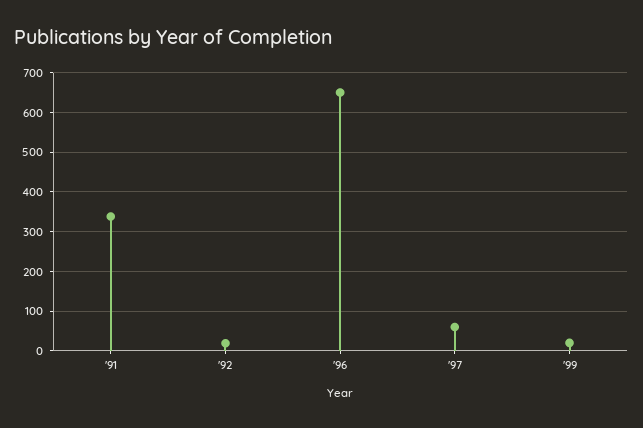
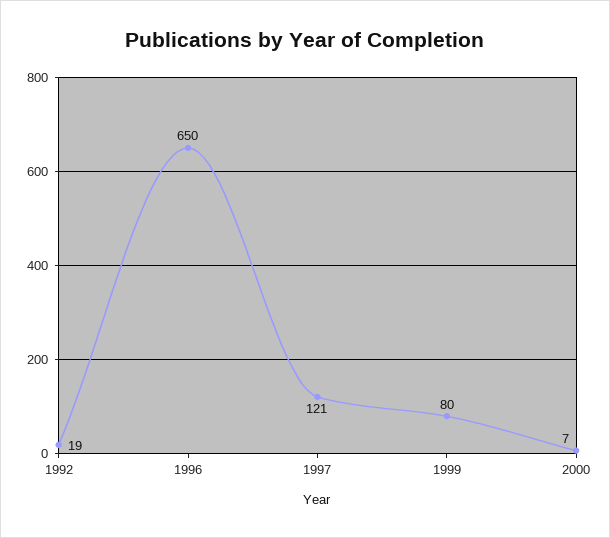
'91: 340 -> none
'97: 60 -> 121
'99: 20 -> 80
2000: none -> 7

